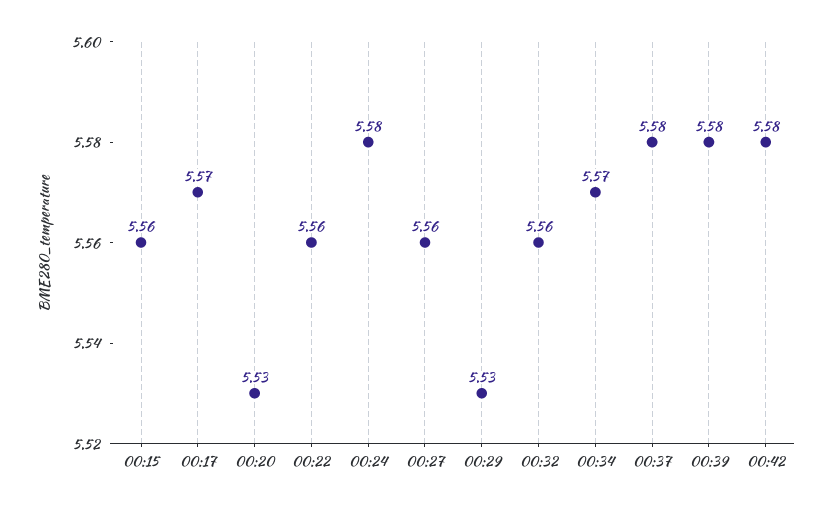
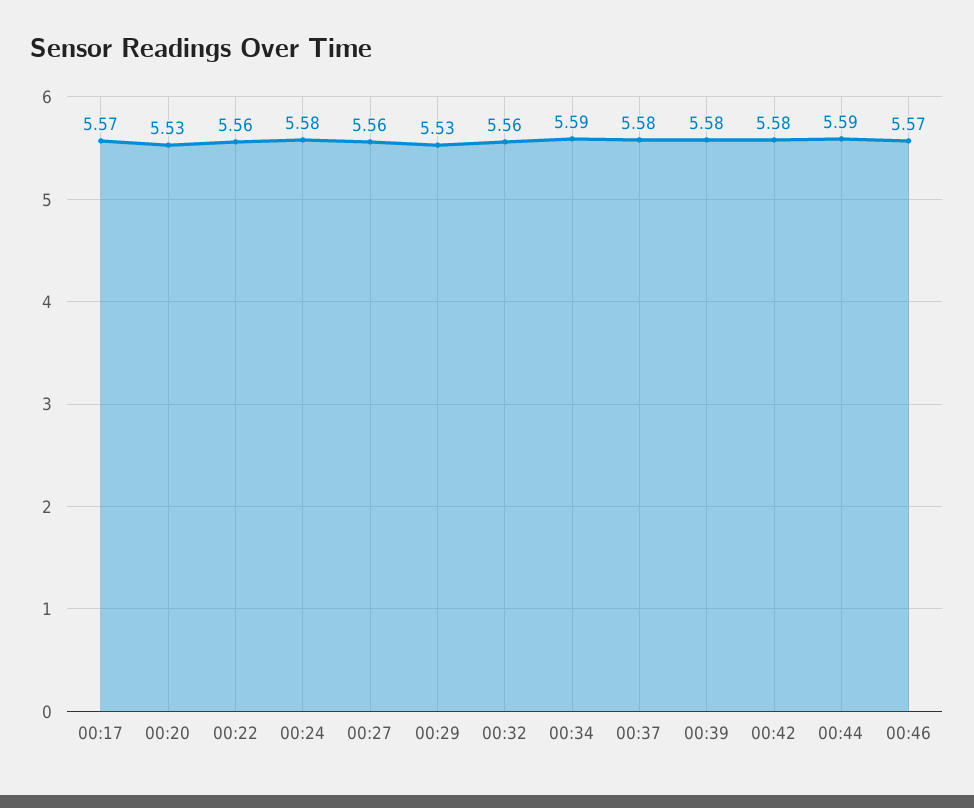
00:15: 5.56 -> none
00:34: 5.57 -> 5.59
00:44: none -> 5.59
00:46: none -> 5.57

